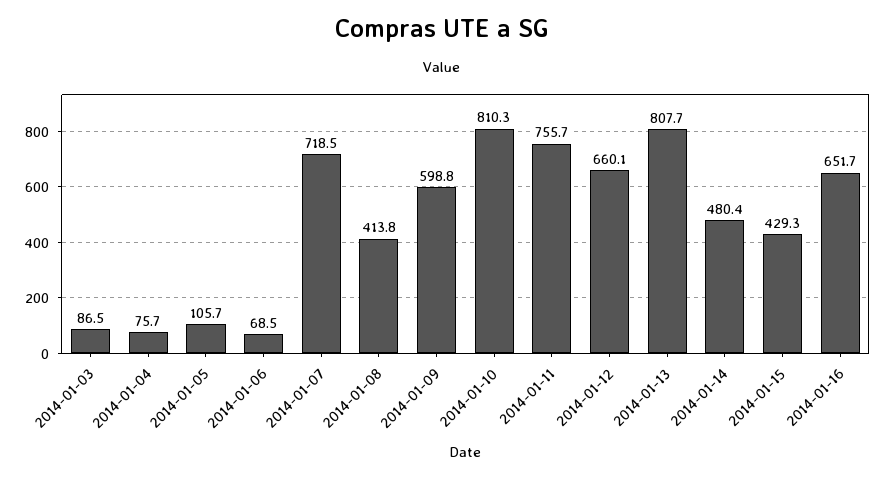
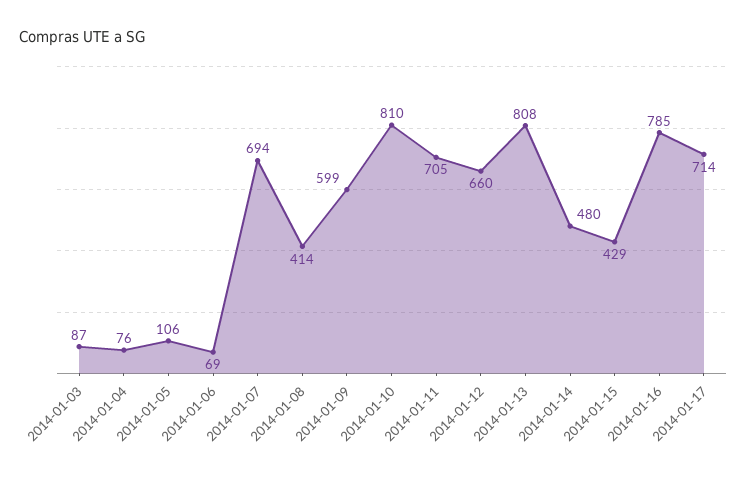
2014-01-07: 718.5 -> 694
2014-01-11: 755.7 -> 705
2014-01-16: 651.7 -> 785
2014-01-17: none -> 714

